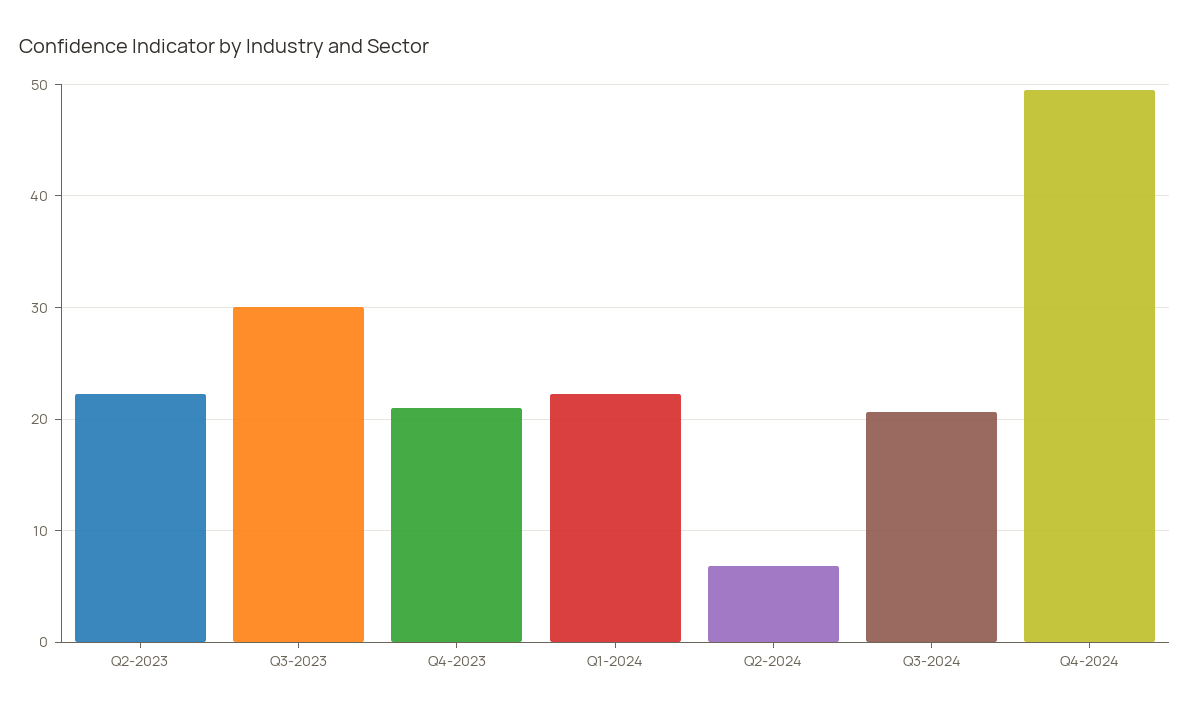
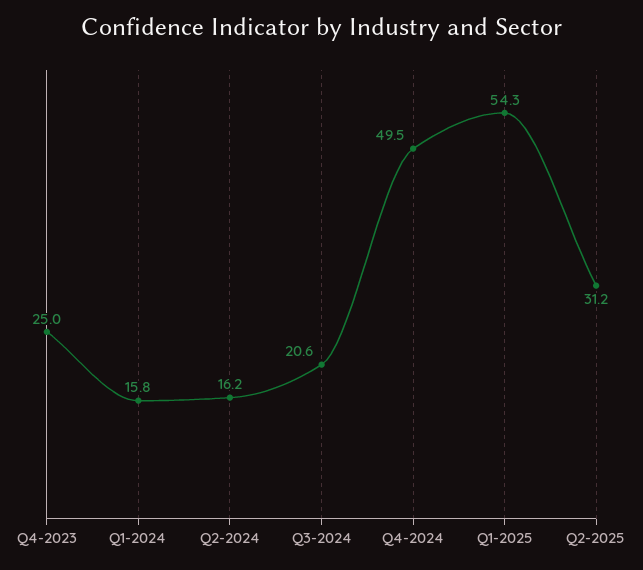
Q2-2023: 22 -> none
Q3-2023: 30 -> none
Q4-2023: 21 -> 25
Q1-2024: 22 -> 15.8
Q2-2024: 7 -> 16.2
Q1-2025: none -> 54.3
Q2-2025: none -> 31.2

